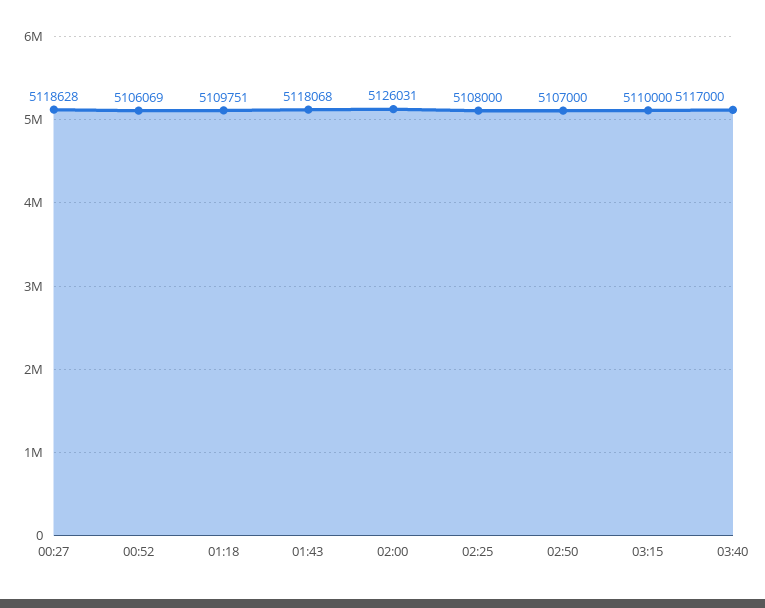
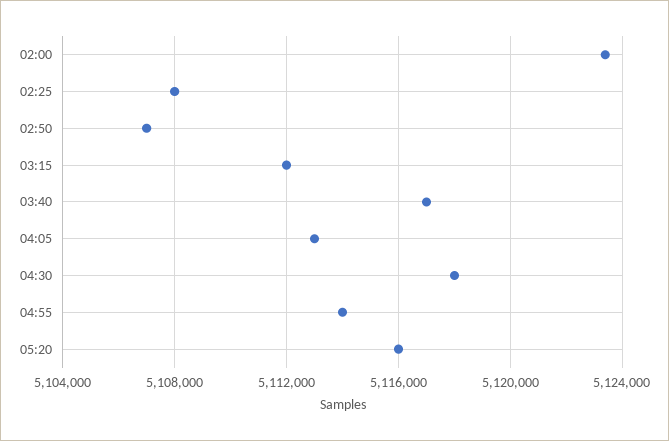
00:27: 5118628 -> none
00:52: 5106069 -> none
01:18: 5109751 -> none
01:43: 5118068 -> none
02:00: 5126031 -> 5123500
03:15: 5110000 -> 5112000
04:05: none -> 5113000
04:30: none -> 5118000
04:55: none -> 5114000
05:20: none -> 5116000

